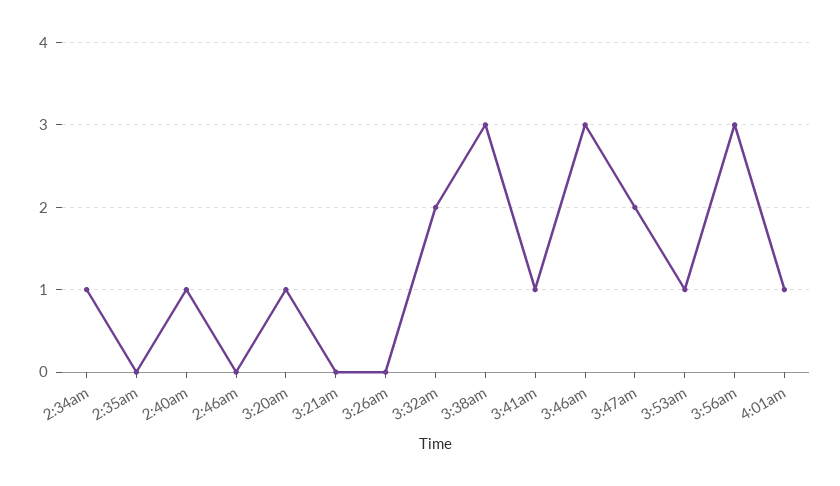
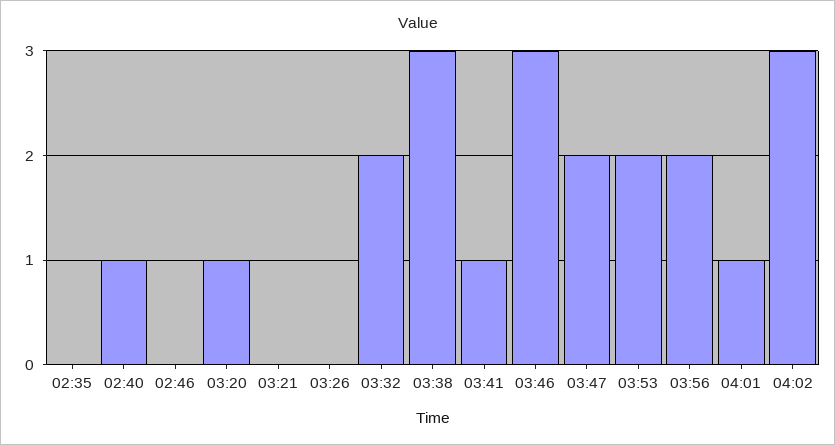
2:34am: 1 -> none
3:53am: 1 -> 2
3:56am: 3 -> 2
04:02: none -> 3

